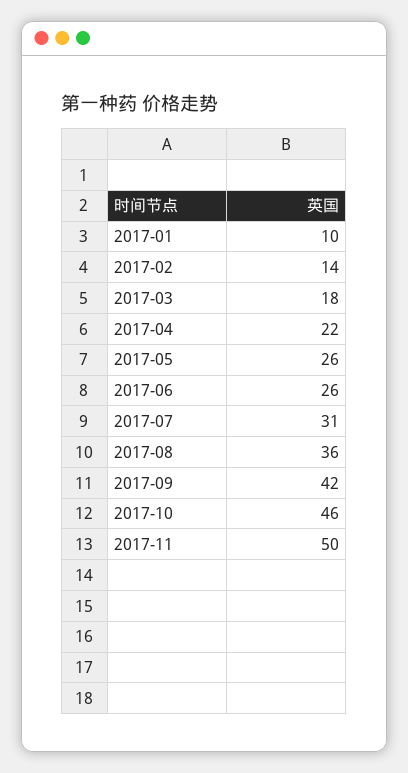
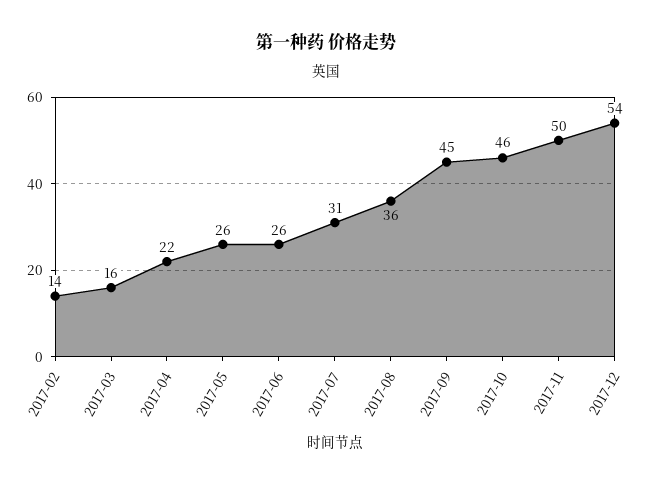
2017-01: 10 -> none
2017-03: 18 -> 16
2017-09: 42 -> 45
2017-12: none -> 54

